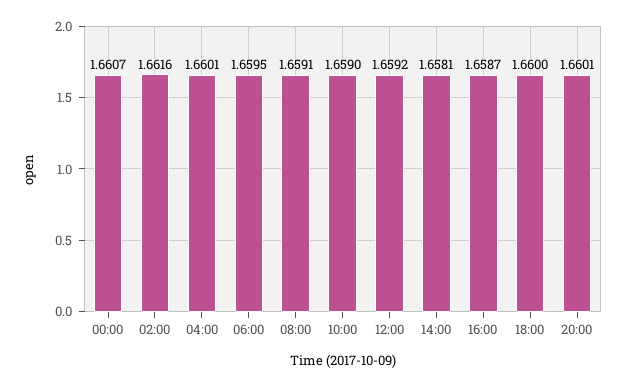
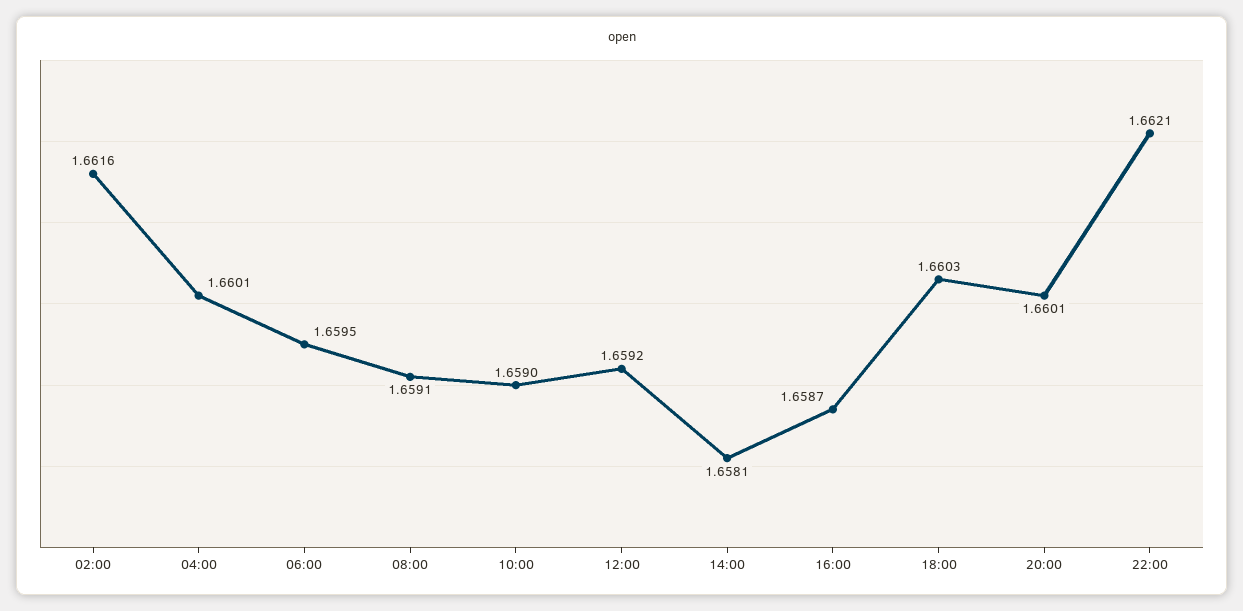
00:00: 1.6607 -> none
18:00: 1.66 -> 1.6603
22:00: none -> 1.6621

